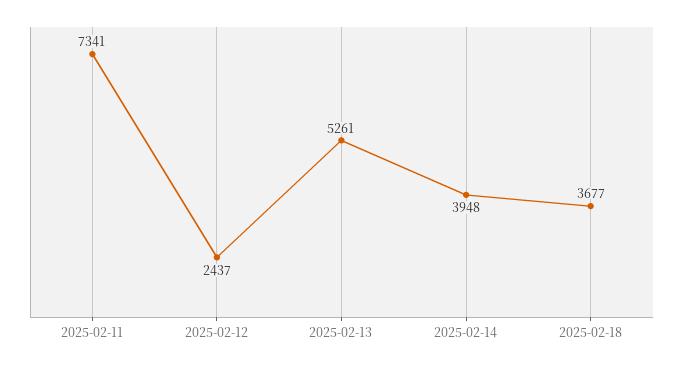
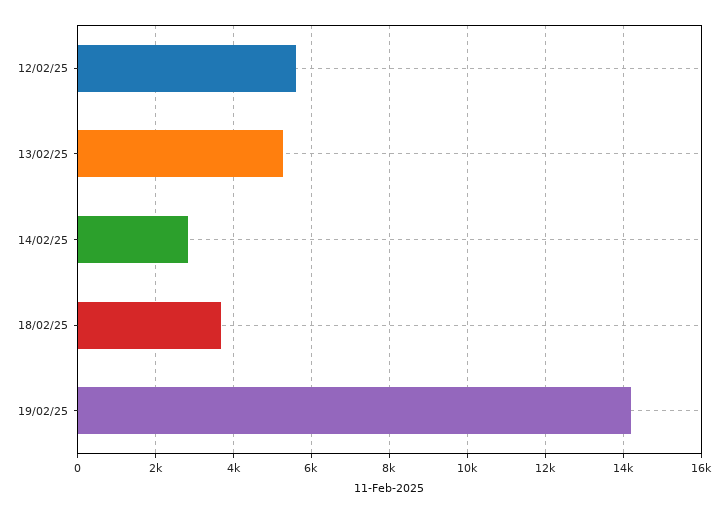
2025-02-11: 7341 -> none
2025-02-12: 2437 -> 5600
2025-02-14: 3948 -> 2800
19/02/25: none -> 14200

